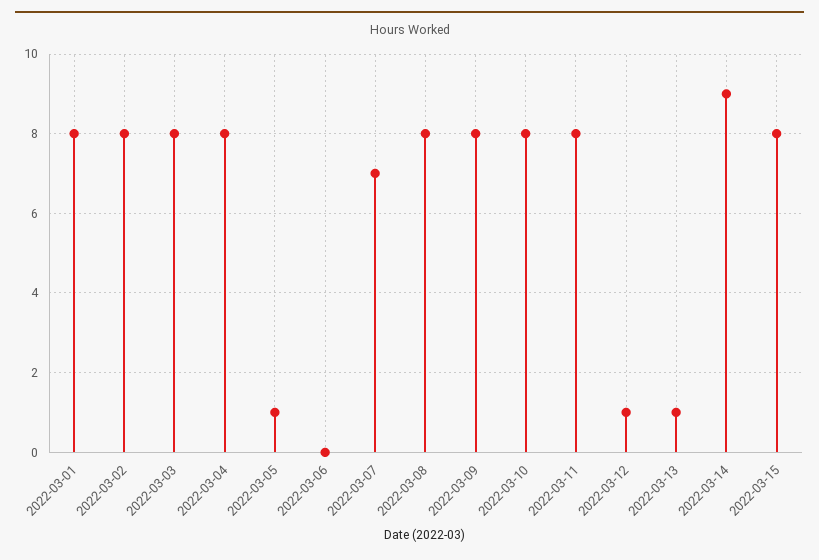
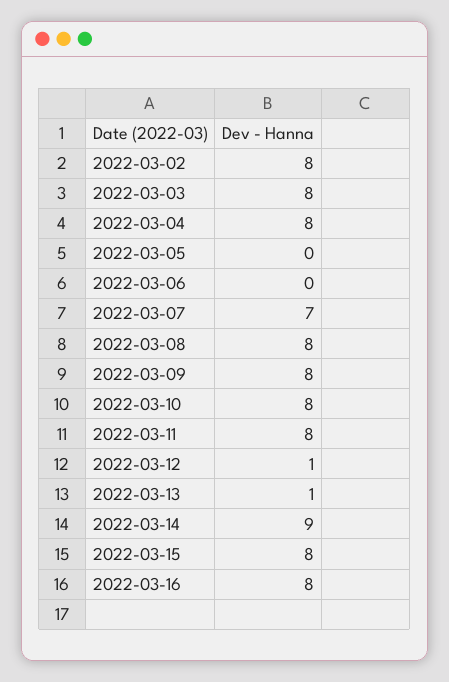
2022-03-01: 8 -> none
2022-03-05: 1 -> 0
2022-03-16: none -> 8

